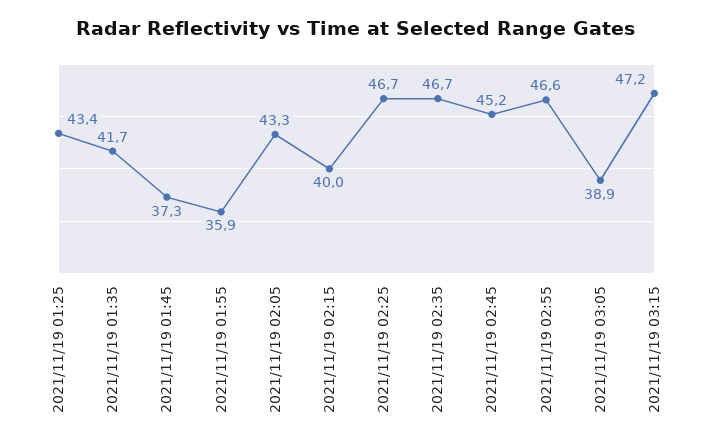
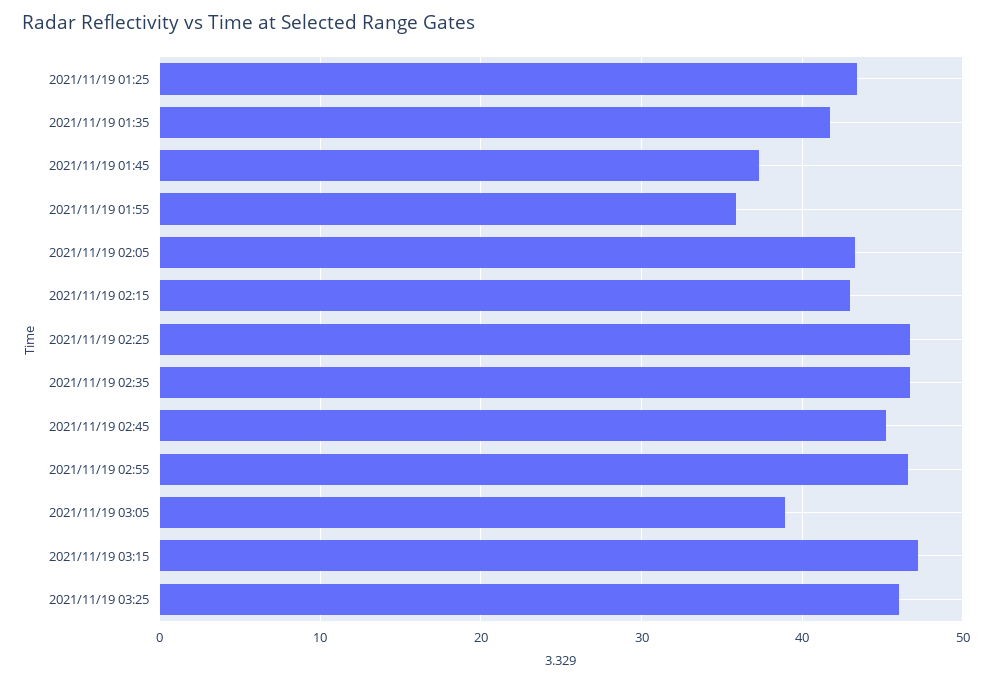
2021/11/19 02:15: 40 -> 43
2021/11/19 03:25: none -> 46

